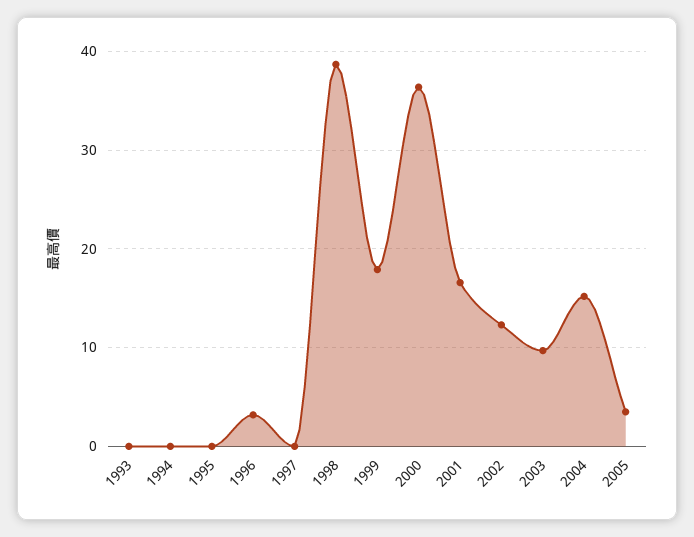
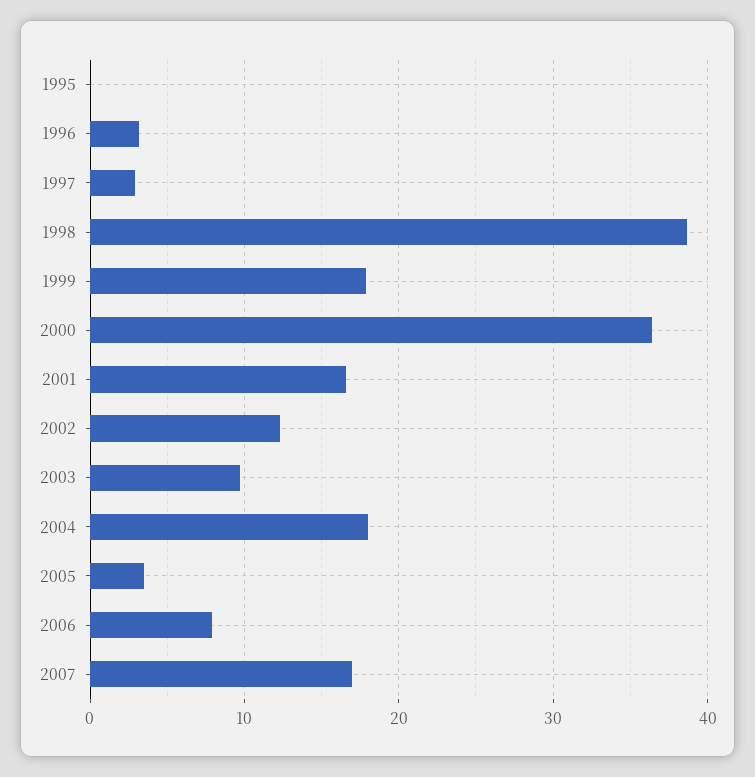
1993: 0 -> none
1994: 0 -> none
1997: 0 -> 3
2004: 15 -> 18
2006: none -> 8
2007: none -> 17

